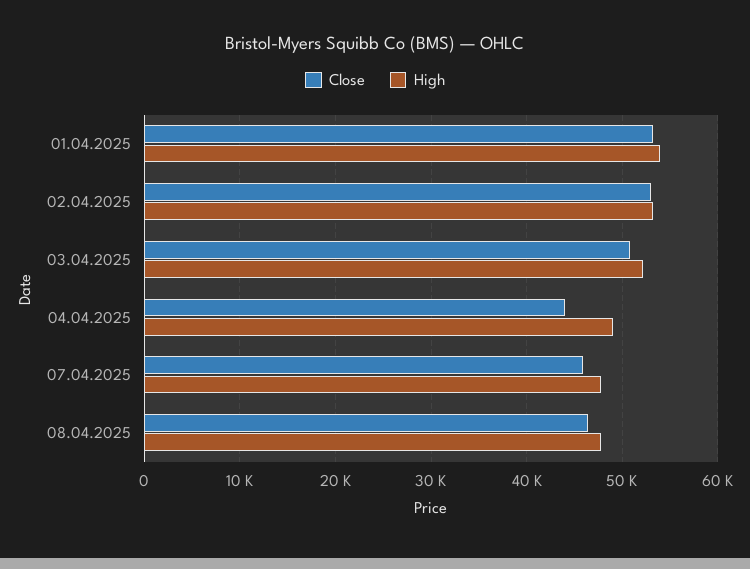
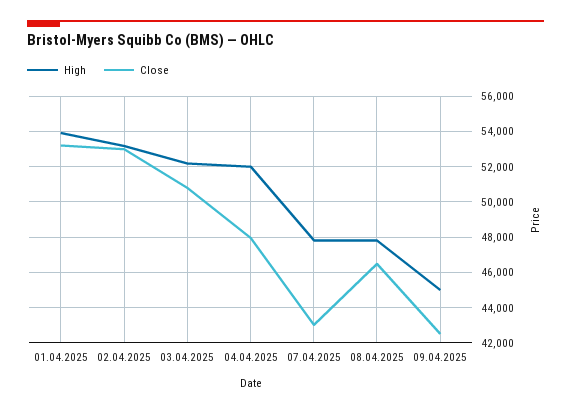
Close, 04.04.2025: 44000 -> 48000
High, 04.04.2025: 49000 -> 52000
Close, 07.04.2025: 46000 -> 43000
High, 09.04.2025: none -> 45000
Close, 09.04.2025: none -> 42500

